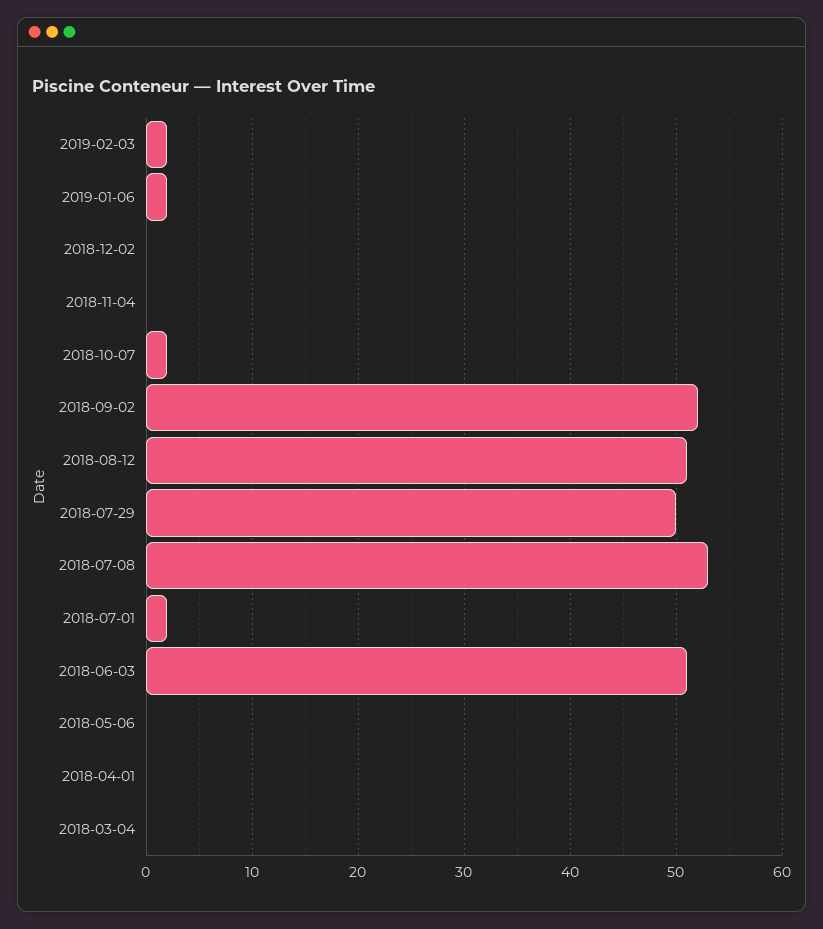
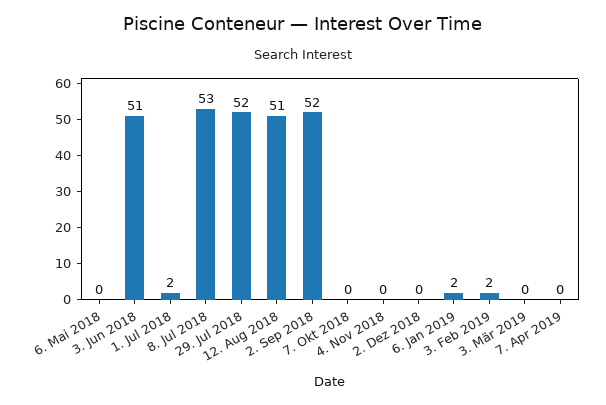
2018-10-07: 2 -> 0
2018-07-29: 50 -> 52
2018-04-01: 0 -> none
2018-03-04: 0 -> none
3. Mär 2019: none -> 0
7. Apr 2019: none -> 0

